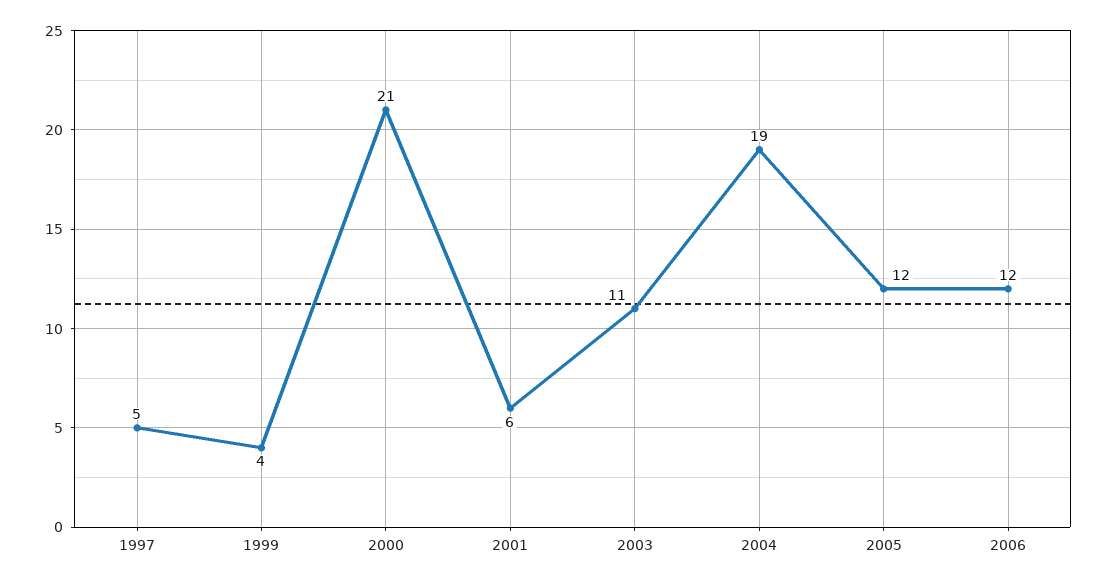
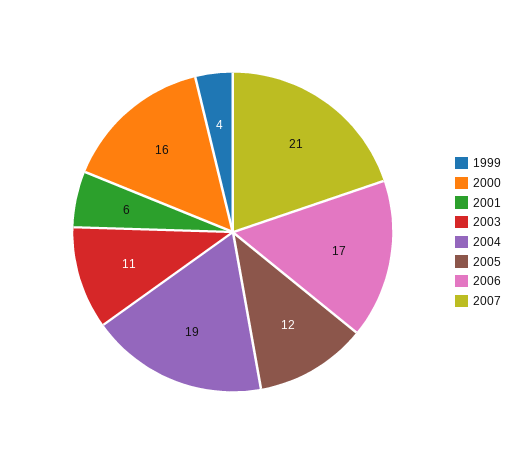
1997: 5 -> none
2000: 21 -> 16
2006: 12 -> 17
2007: none -> 21

